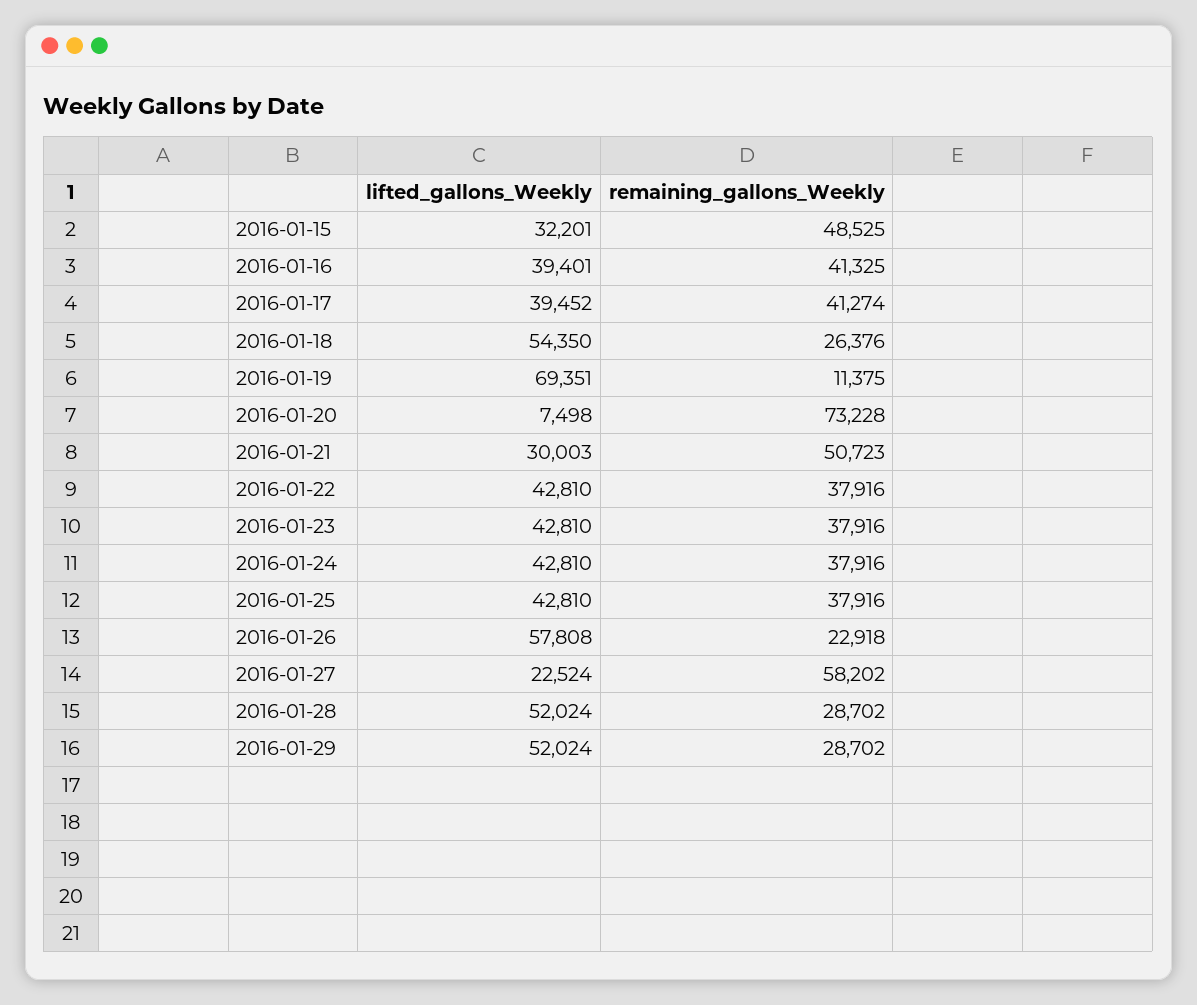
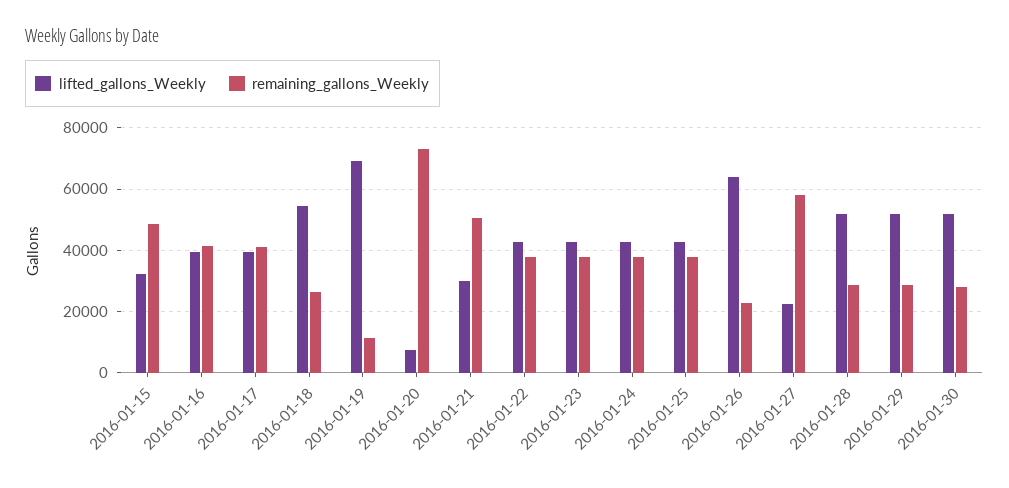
lifted_gallons_Weekly, 2016-01-26: 57808 -> 64000
lifted_gallons_Weekly, 2016-01-30: none -> 52000
remaining_gallons_Weekly, 2016-01-30: none -> 28000

